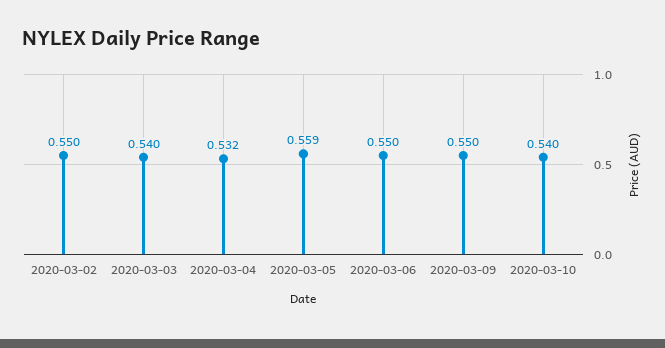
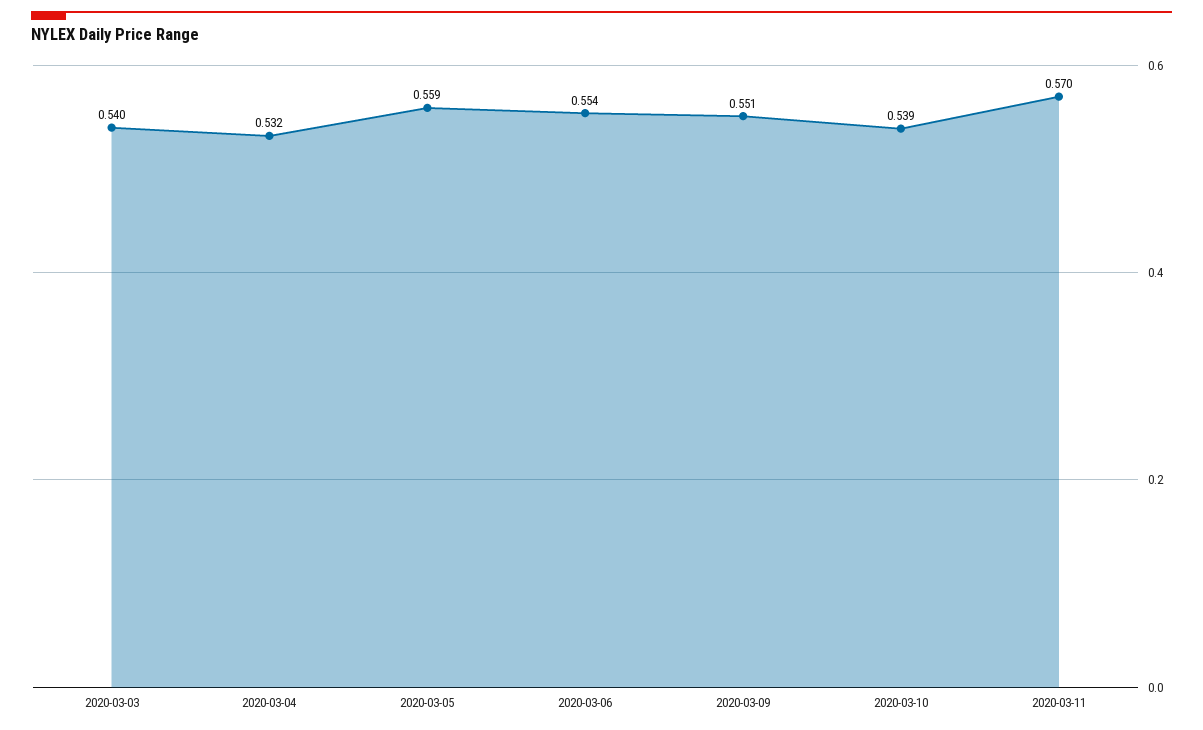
2020-03-02: 0.55 -> none
2020-03-06: 0.55 -> 0.554
2020-03-09: 0.55 -> 0.551
2020-03-10: 0.54 -> 0.539
2020-03-11: none -> 0.57

